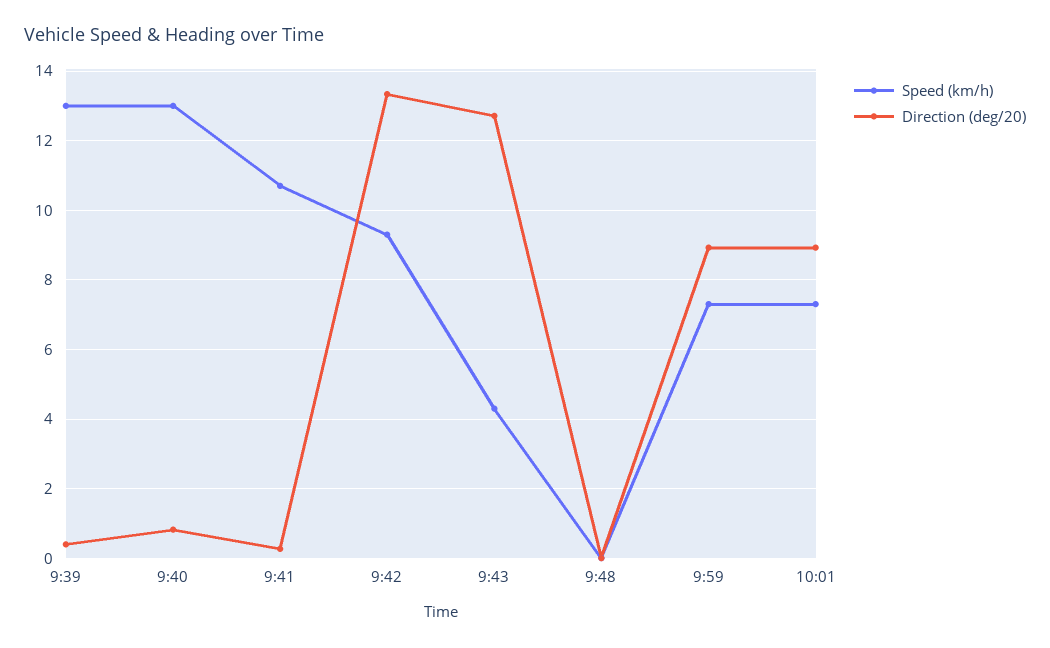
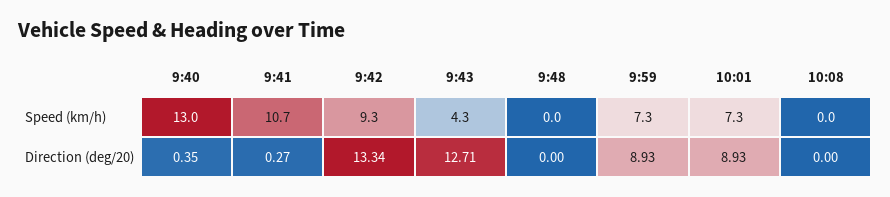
Speed (km/h), 9:39: 13 -> none
Direction (deg/20), 9:39: 0.4 -> none
Direction (deg/20), 9:40: 0.8 -> 0.35
Speed (km/h), 10:08: none -> 0
Direction (deg/20), 10:08: none -> 0

